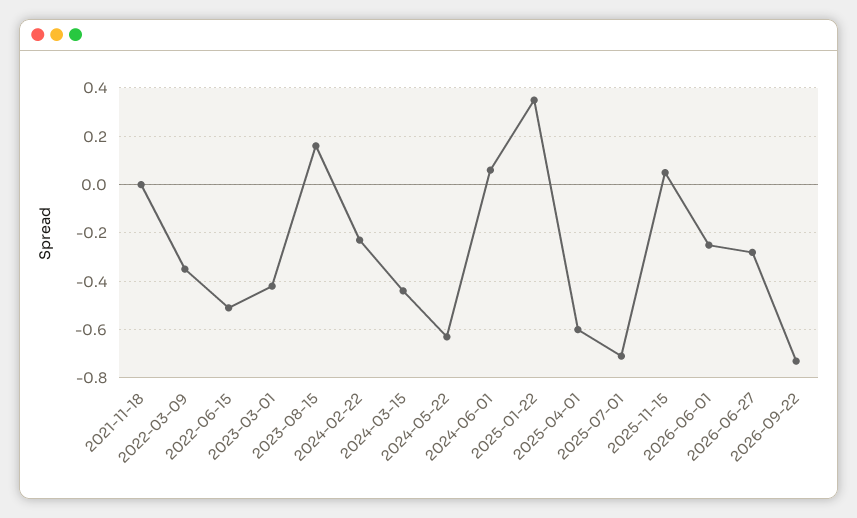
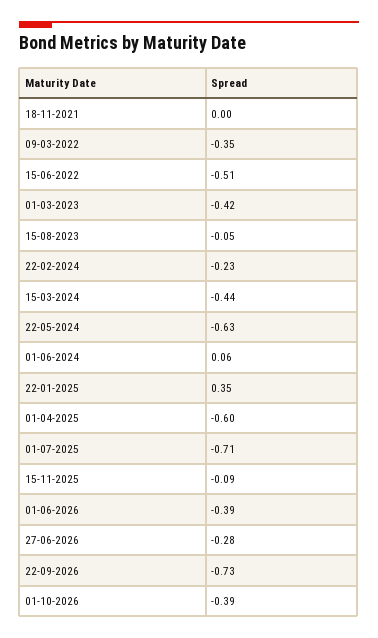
2023-08-15: 0.15 -> -0.05
2025-11-15: 0.05 -> -0.09
2026-06-01: -0.25 -> -0.39
01-10-2026: none -> -0.39

